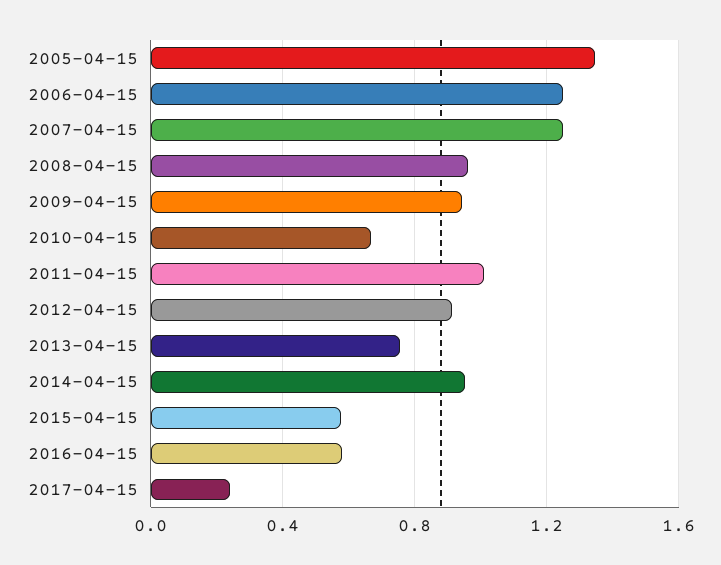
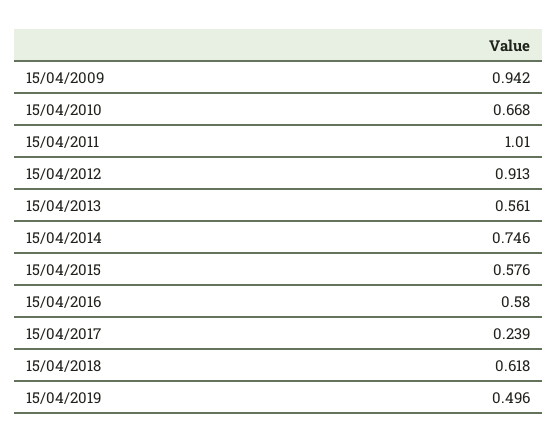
2005-04-15: 1.35 -> none
2006-04-15: 1.25 -> none
2007-04-15: 1.25 -> none
2008-04-15: 0.95 -> none
2013-04-15: 0.75 -> 0.561
2014-04-15: 0.95 -> 0.746
15/04/2018: none -> 0.618
15/04/2019: none -> 0.496

